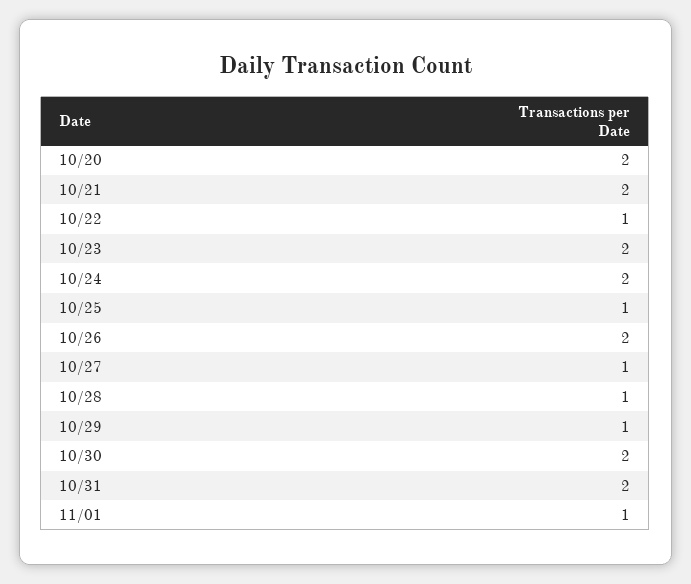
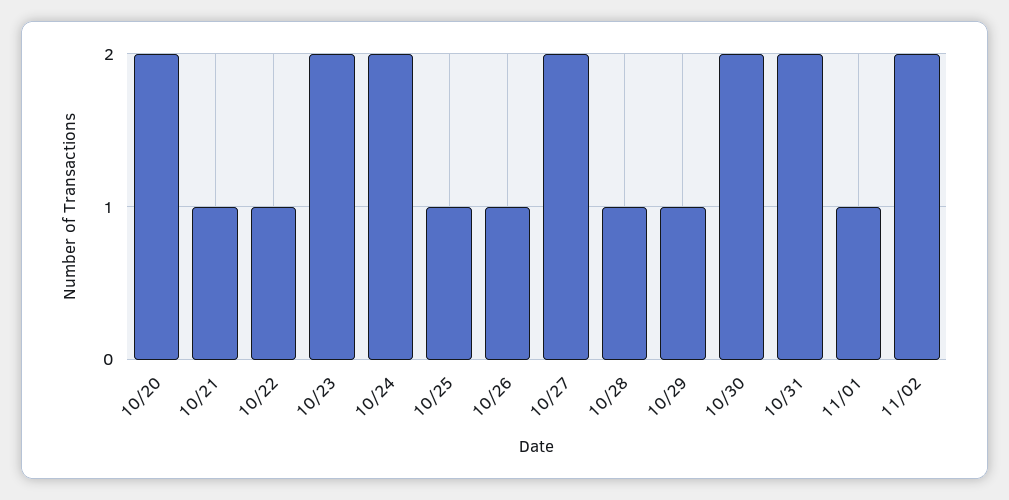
10/21: 2 -> 1
10/26: 2 -> 1
10/27: 1 -> 2
11/02: none -> 2

